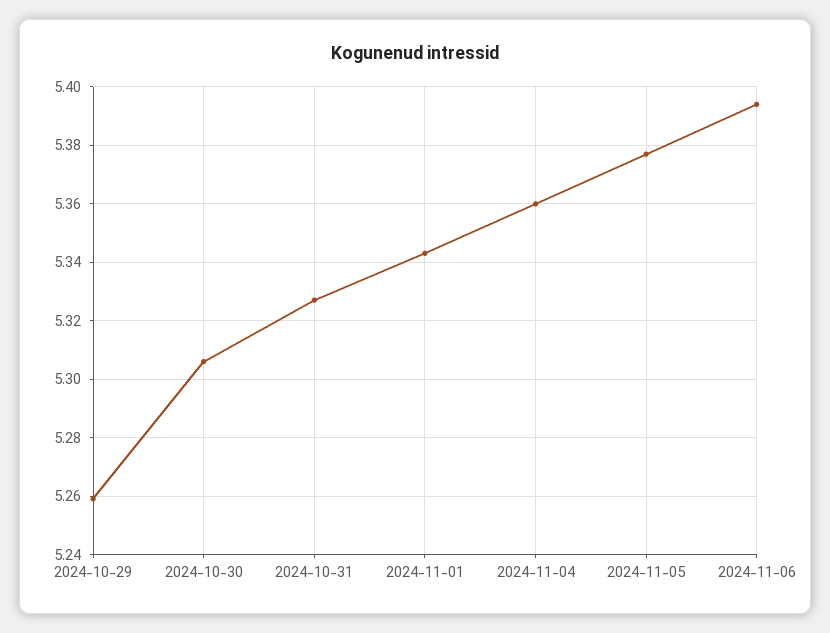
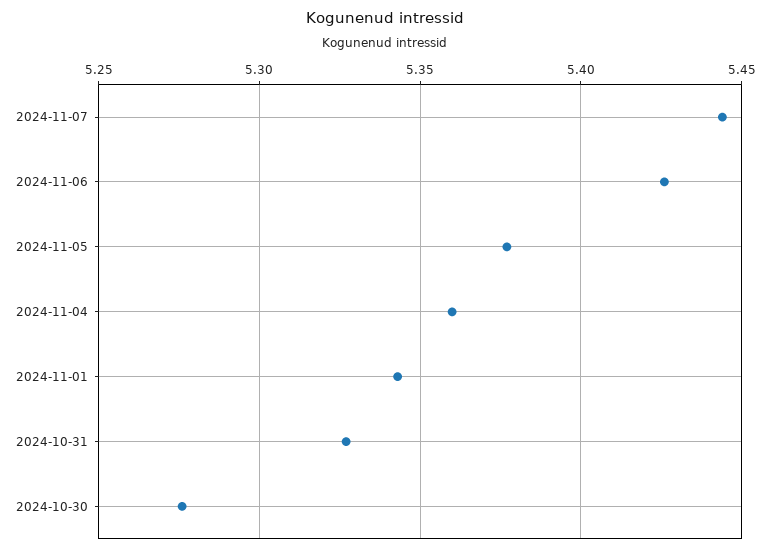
2024-10-29: 5.26 -> none
2024-10-30: 5.305 -> 5.275
2024-11-06: 5.395 -> 5.425
2024-11-07: none -> 5.445

